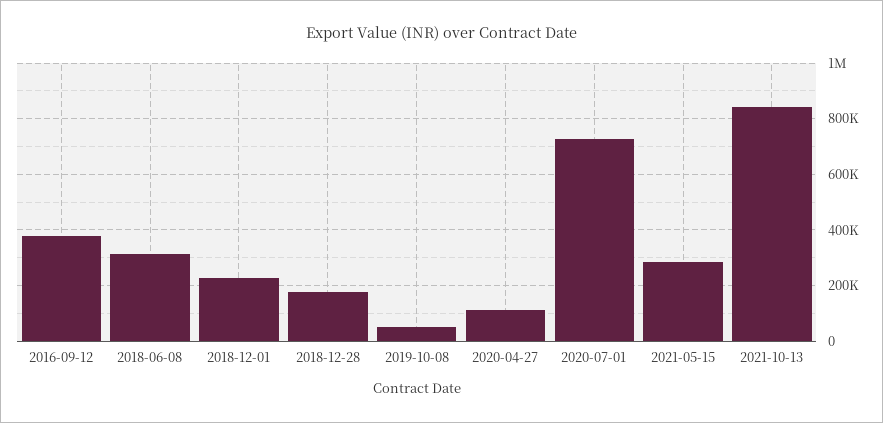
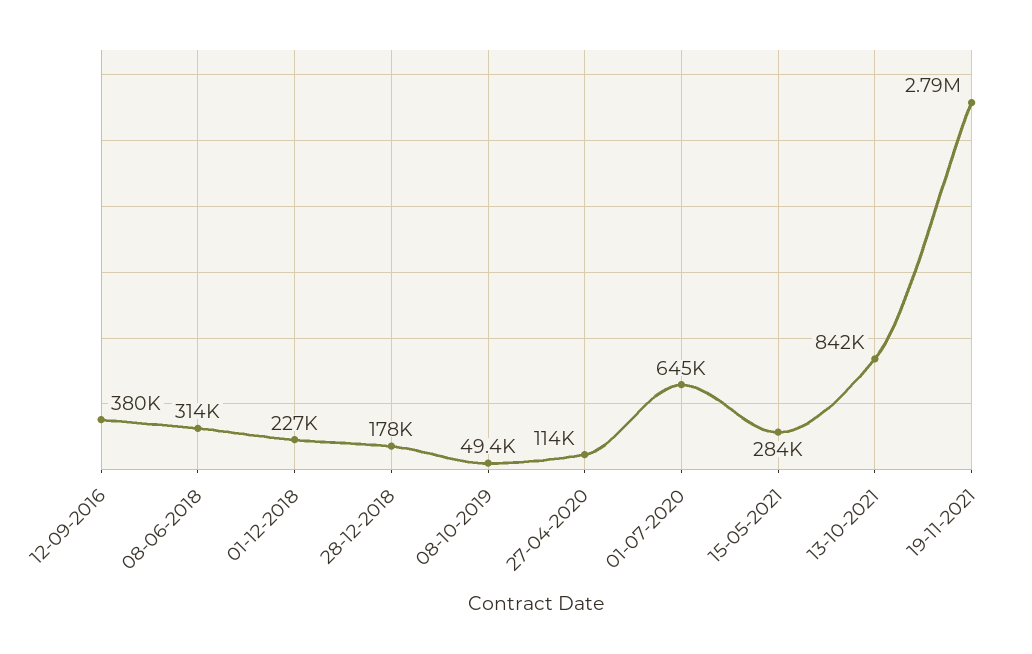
2020-07-01: 725000 -> 645000
19-11-2021: none -> 2790000

